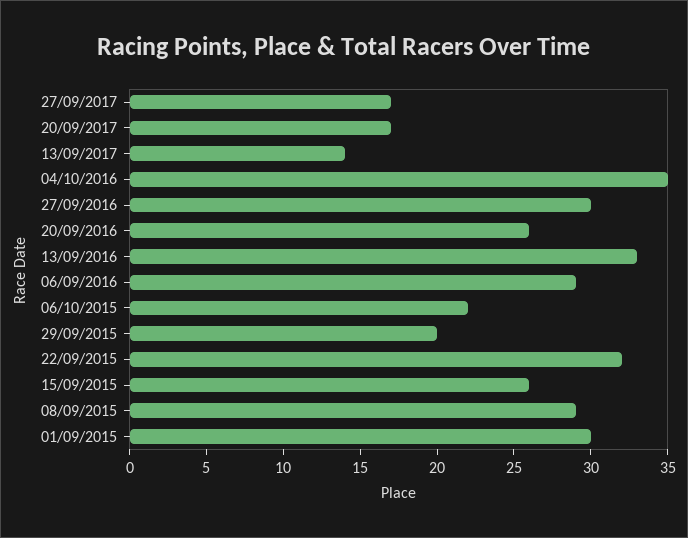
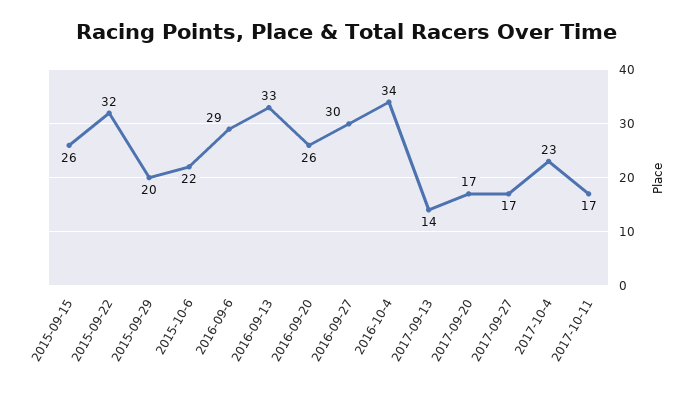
04/10/2016: 35 -> 34
08/09/2015: 29 -> none
01/09/2015: 30 -> none
2017-10-4: none -> 23
2017-10-11: none -> 17

